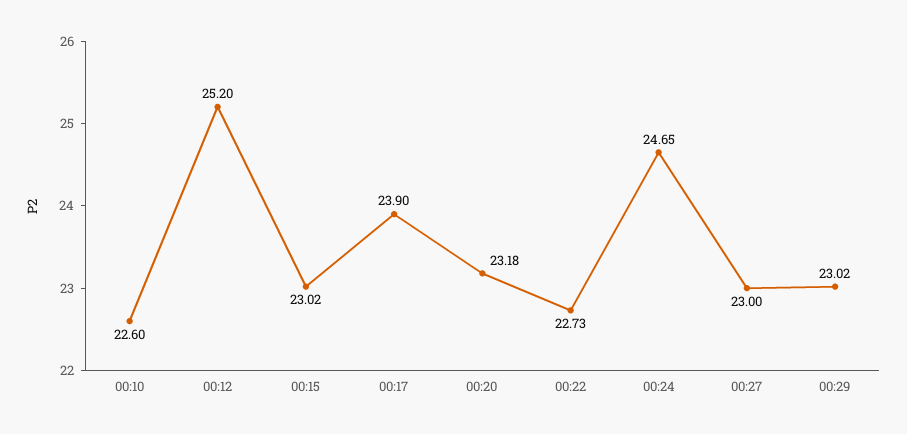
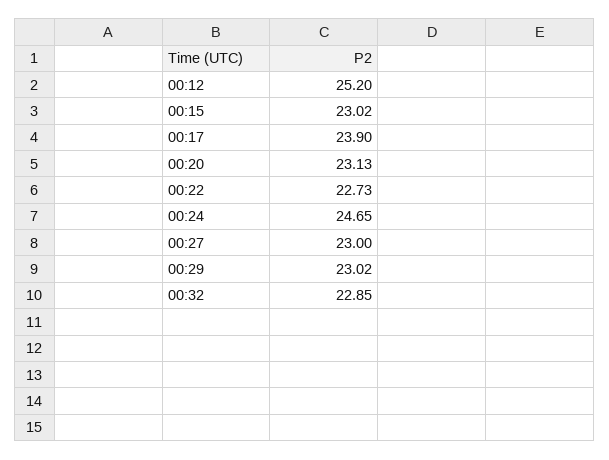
00:10: 22.6 -> none
00:20: 23.18 -> 23.13
00:32: none -> 22.85

